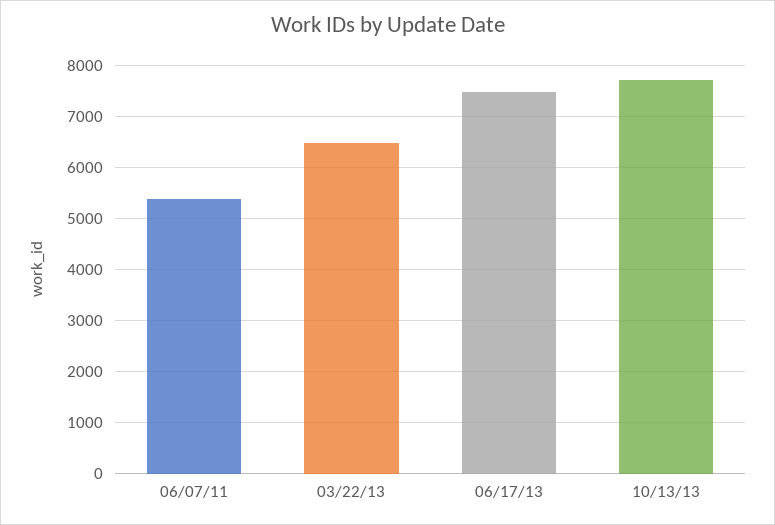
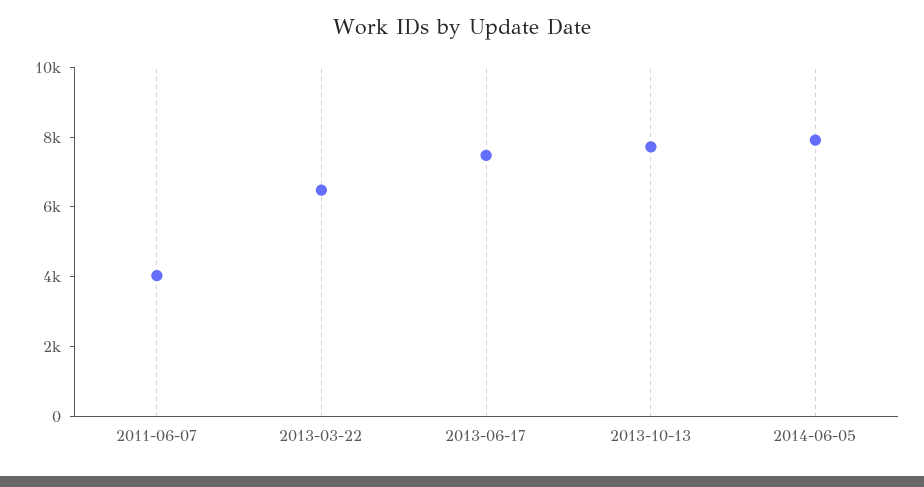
06/07/11: 5400 -> 4000
2014-06-05: none -> 8000

